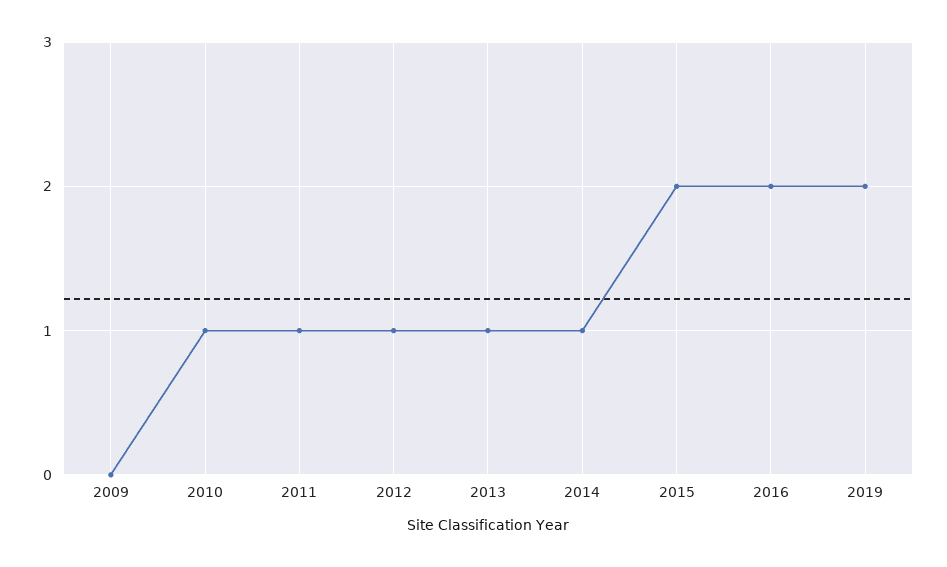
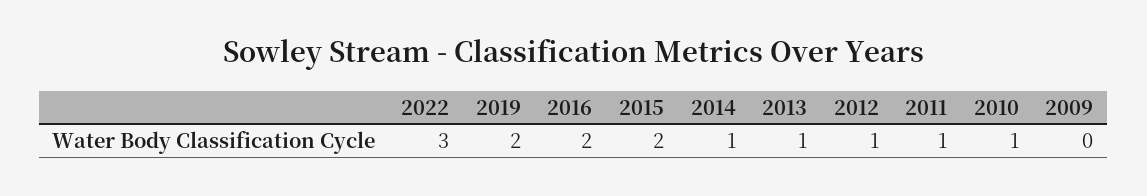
2022: none -> 3

